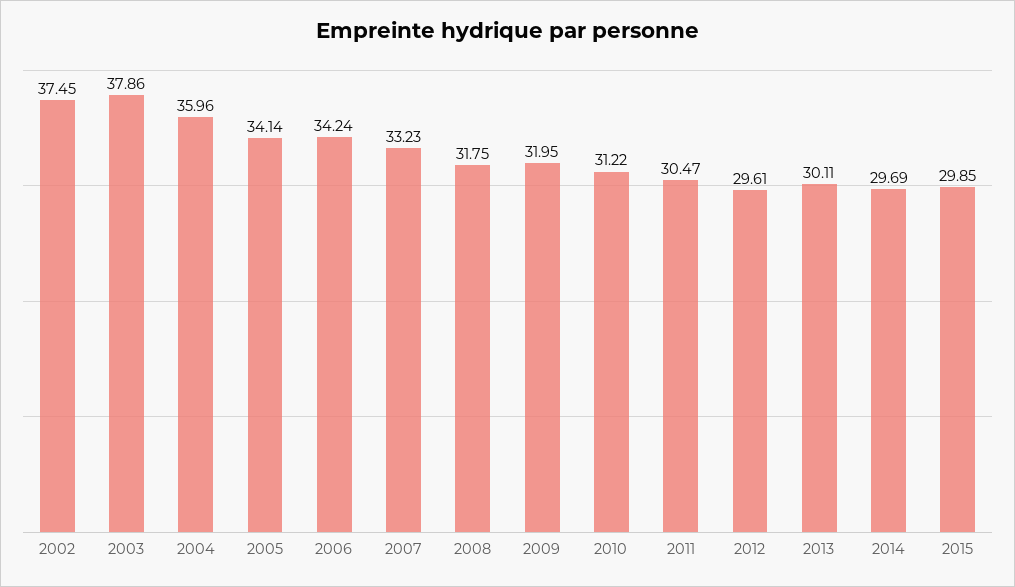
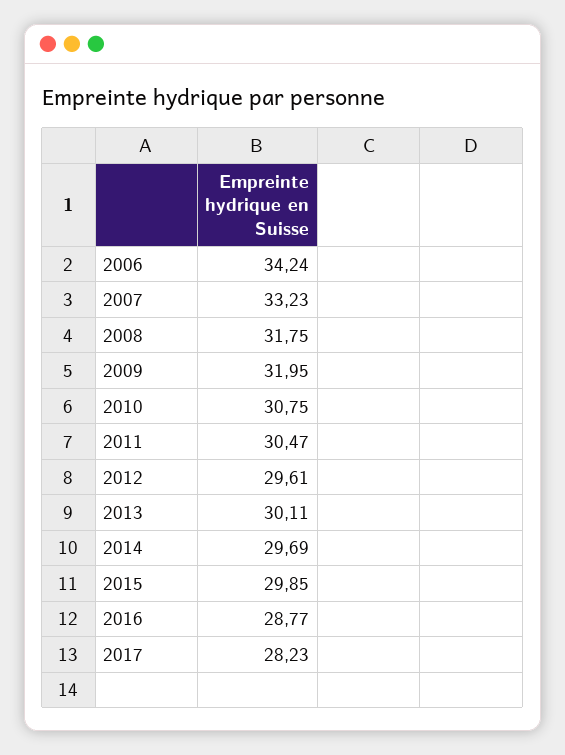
2002: 37.45 -> none
2003: 37.86 -> none
2004: 35.96 -> none
2005: 34.14 -> none
2010: 31.22 -> 30.75
2016: none -> 28.77
2017: none -> 28.23

